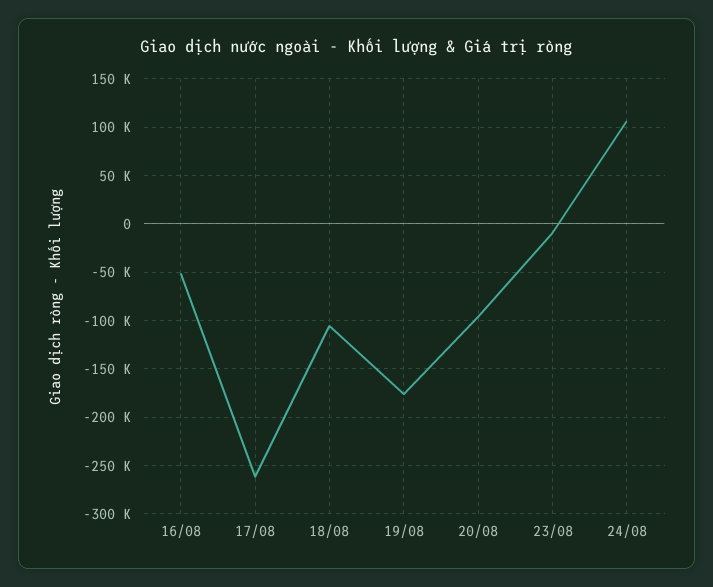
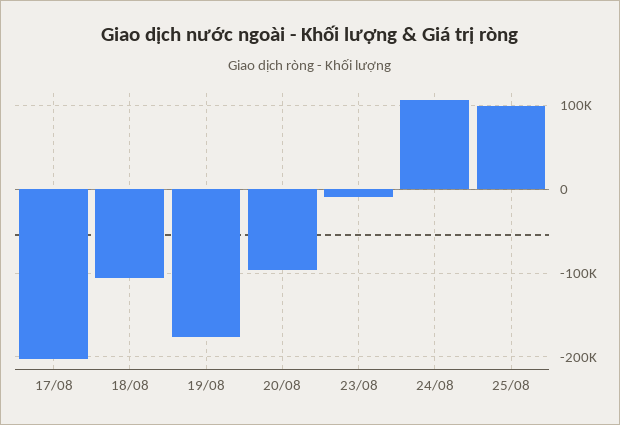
16/08: -50000 -> none
17/08: -260000 -> -200000
25/08: none -> 100000

